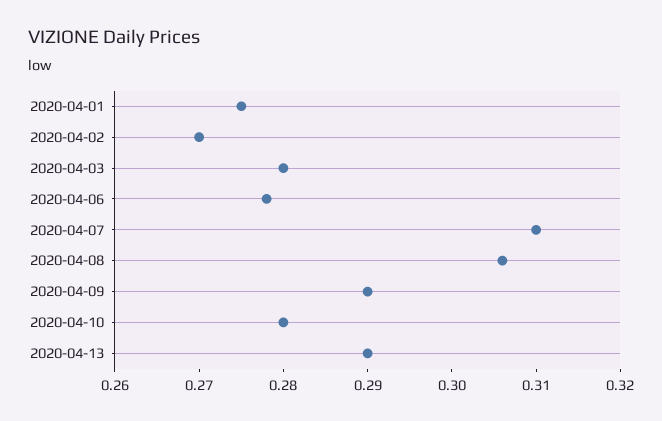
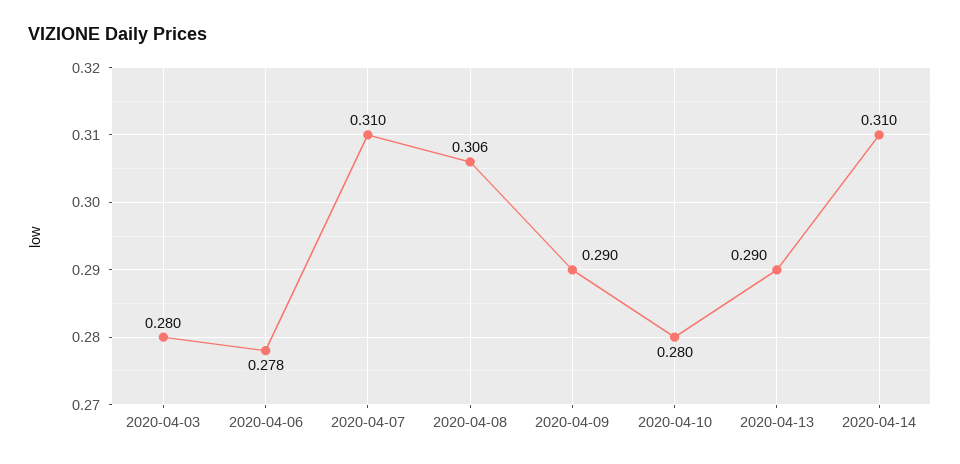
2020-04-01: 0.275 -> none
2020-04-02: 0.27 -> none
2020-04-14: none -> 0.31

